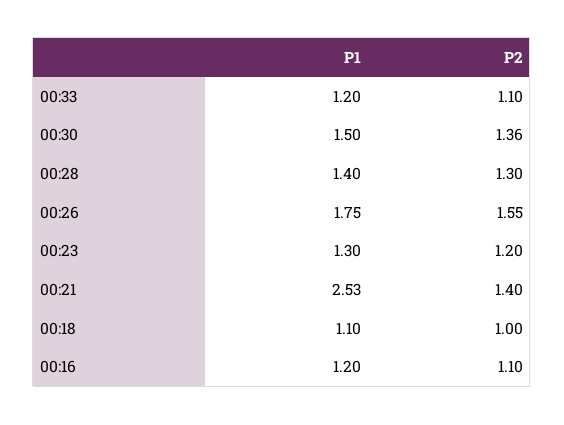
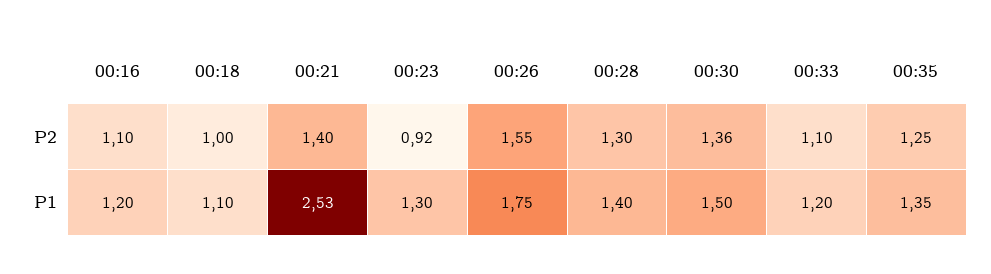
P2, 00:23: 1.2 -> 0.92
P2, 00:35: none -> 1.25
P1, 00:35: none -> 1.35

